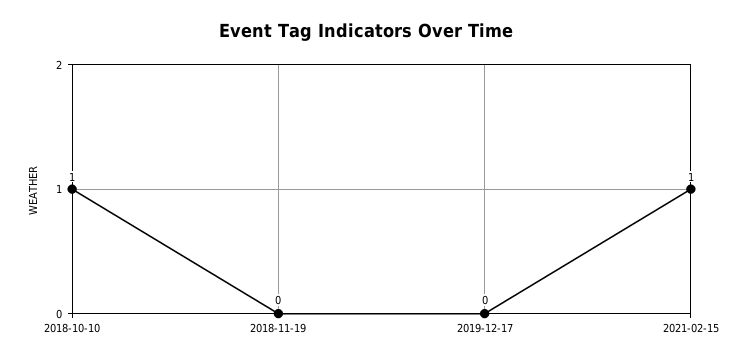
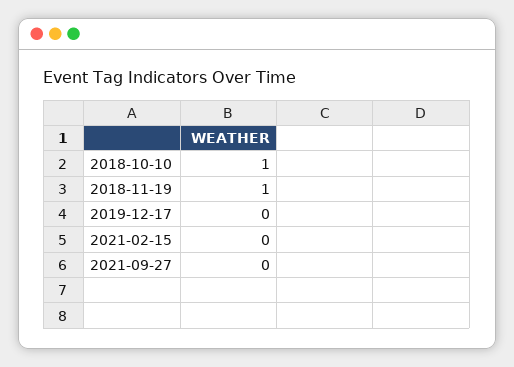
2018-11-19: 0 -> 1
2021-02-15: 1 -> 0
2021-09-27: none -> 0

